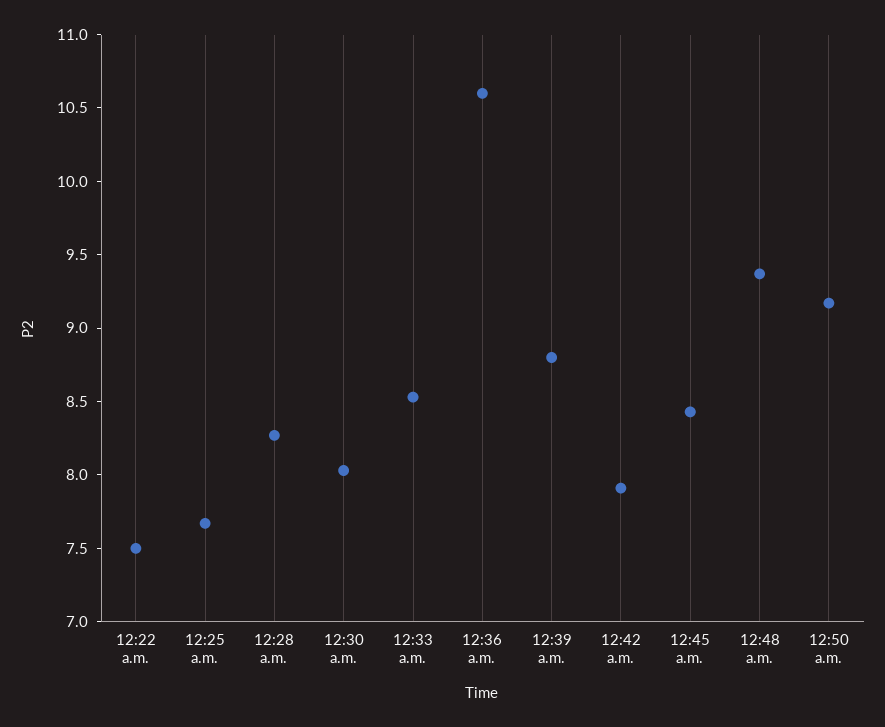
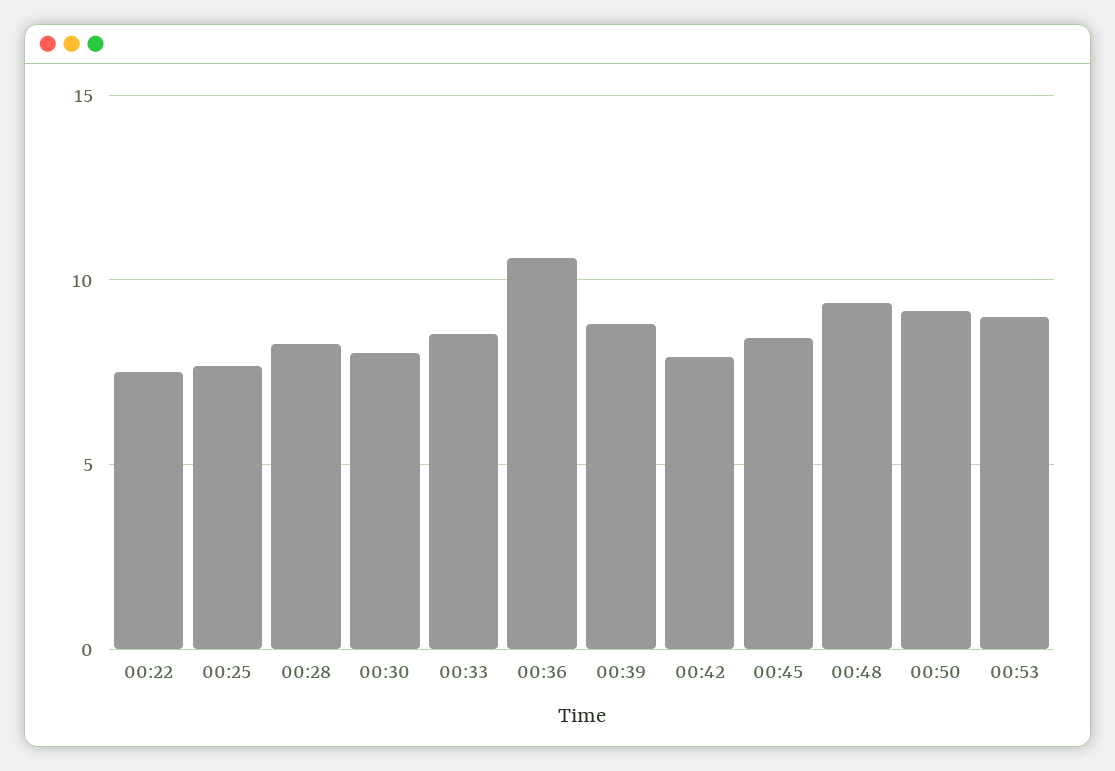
00:53: none -> 9

